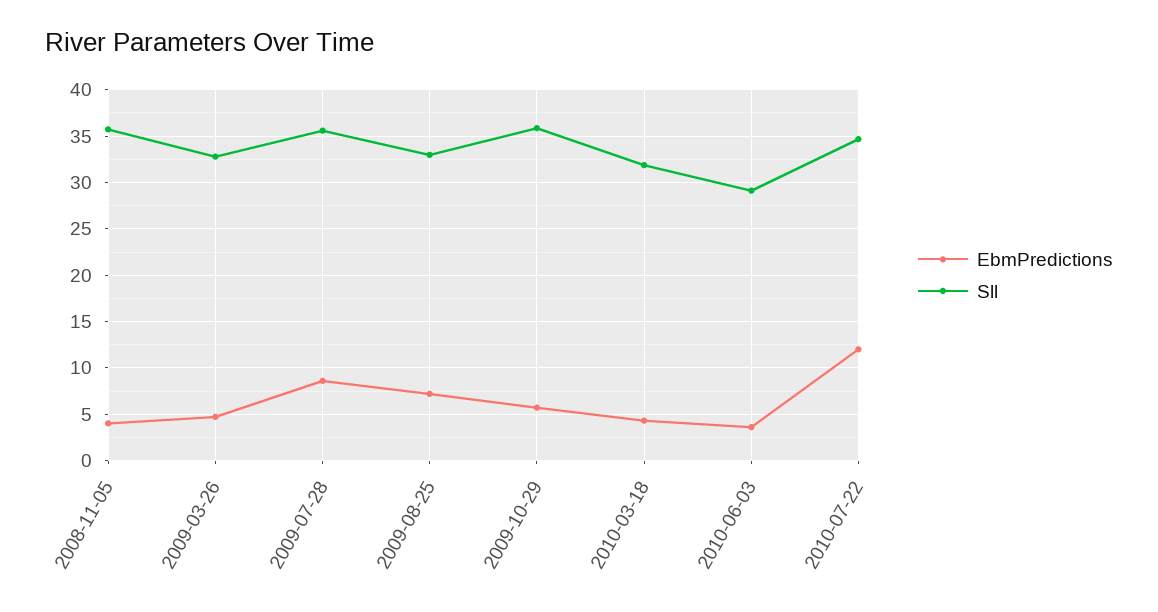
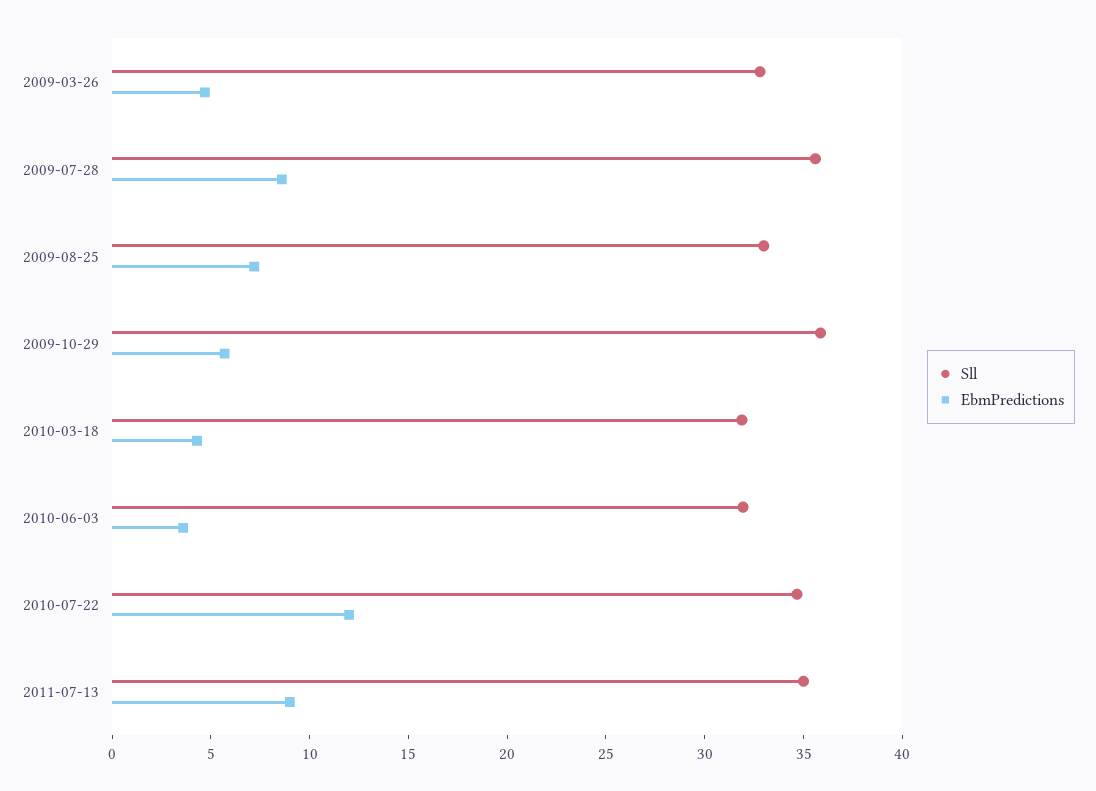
EbmPredictions, 2008-11-05: 4 -> none
Sll, 2008-11-05: 36 -> none
Sll, 2010-06-03: 29 -> 32
Sll, 2011-07-13: none -> 35
EbmPredictions, 2011-07-13: none -> 9

